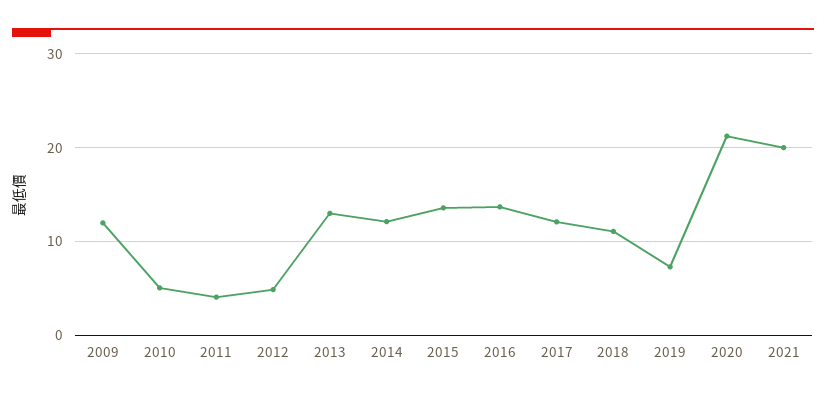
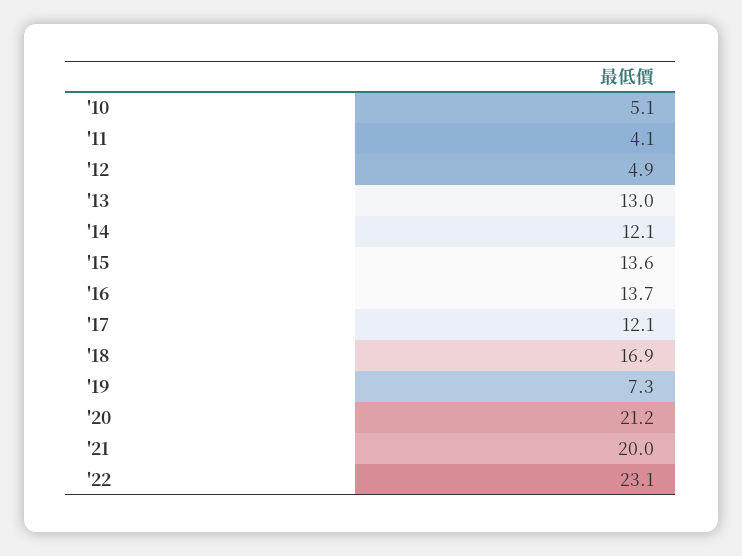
2009: 12 -> none
2018: 11 -> 16.9
'22: none -> 23.1

